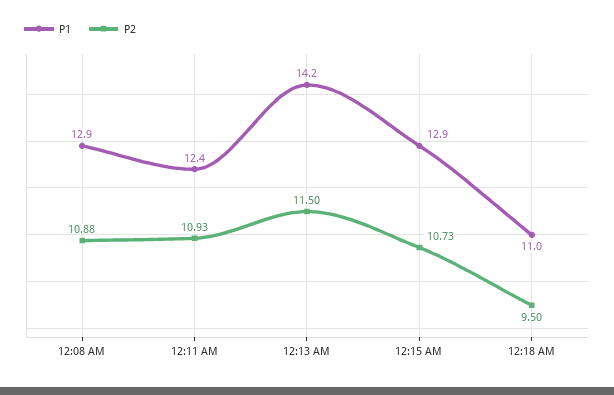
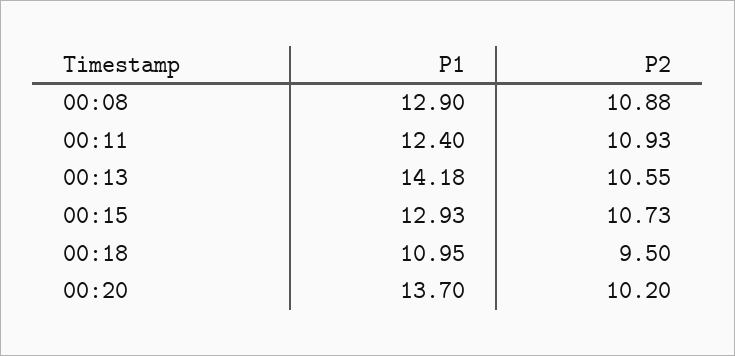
P2, 12:13 AM: 11.5 -> 10.55
P1, 00:20: none -> 13.7
P2, 00:20: none -> 10.2

